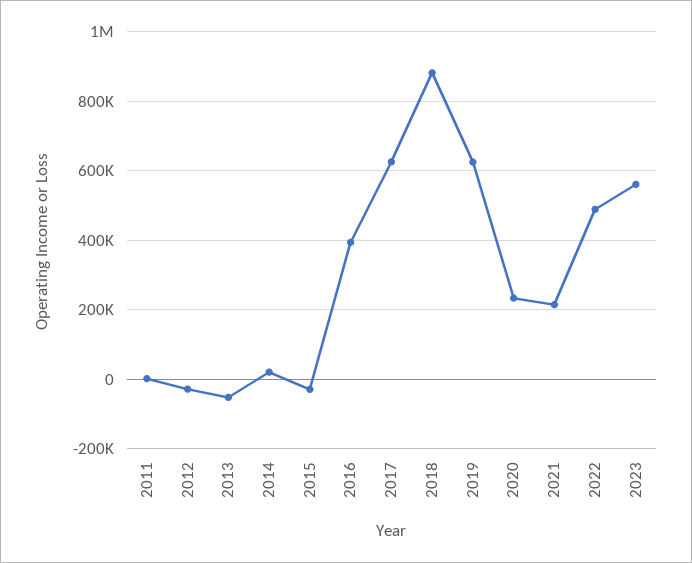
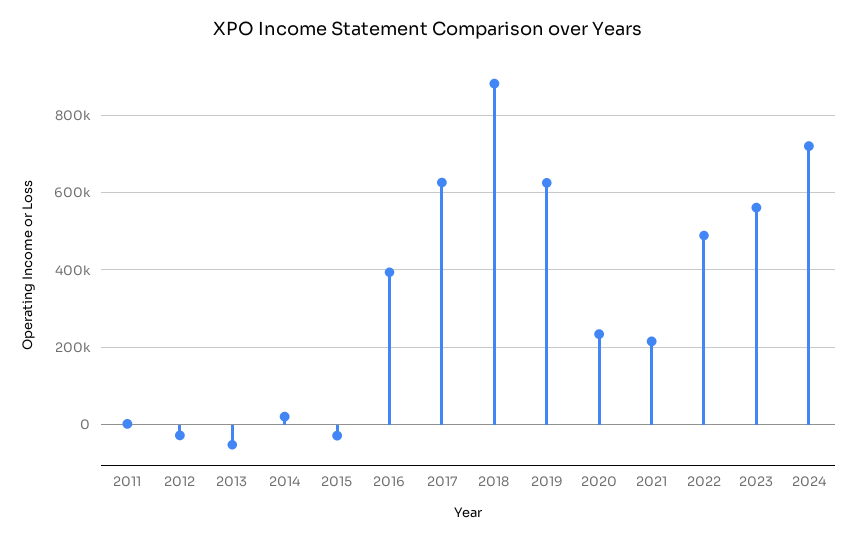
2024: none -> 720000

